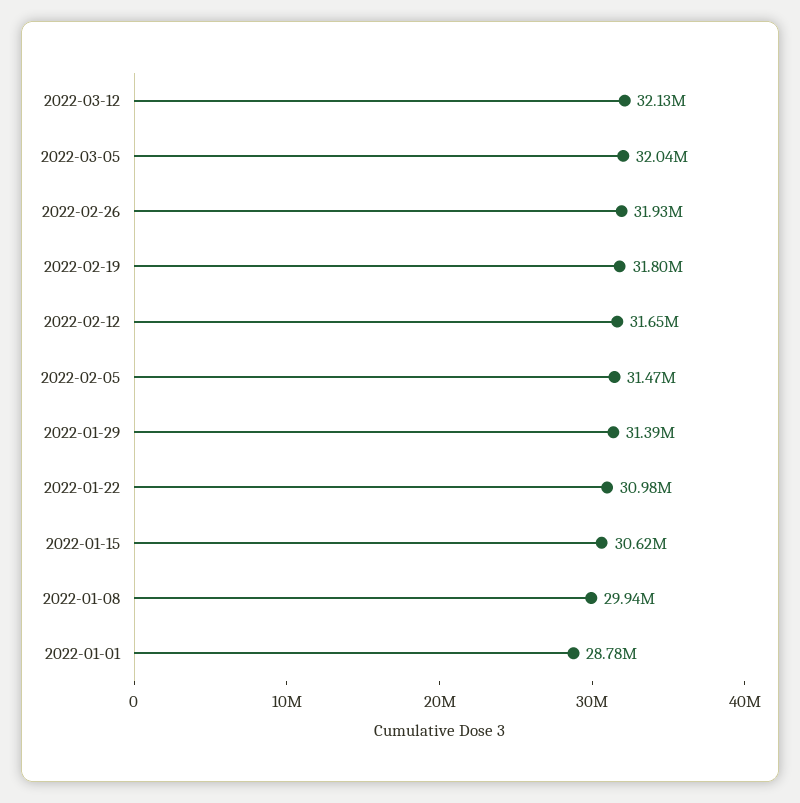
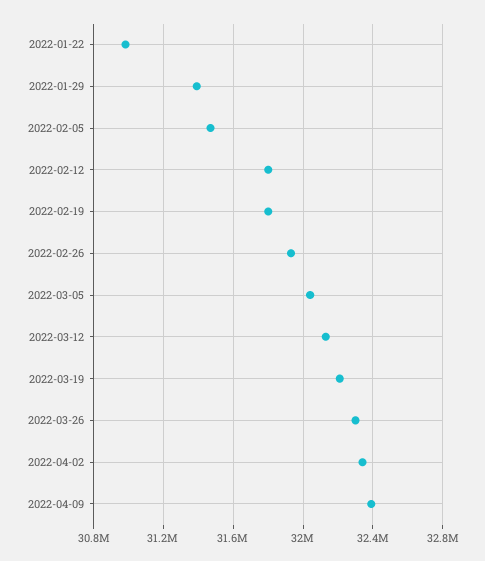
2022-02-12: 31650000 -> 31800000
2022-01-15: 30620000 -> none
2022-01-08: 29940000 -> none
2022-01-01: 28780000 -> none
2022-03-19: none -> 32200000
2022-03-26: none -> 32300000
2022-04-02: none -> 32350000
2022-04-09: none -> 32400000

